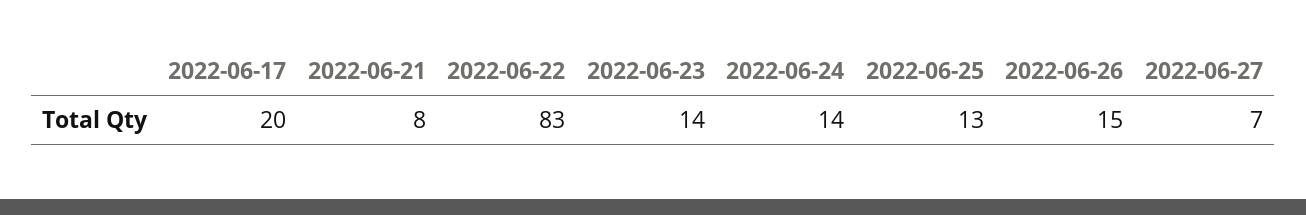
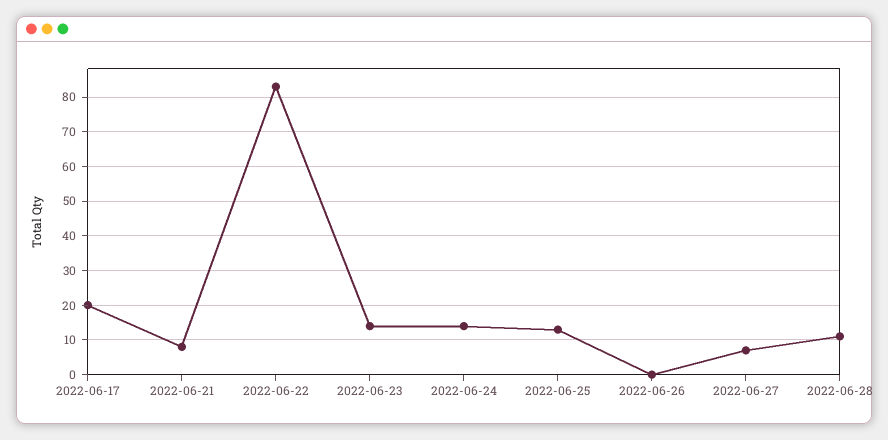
2022-06-26: 15 -> 0
2022-06-28: none -> 10

